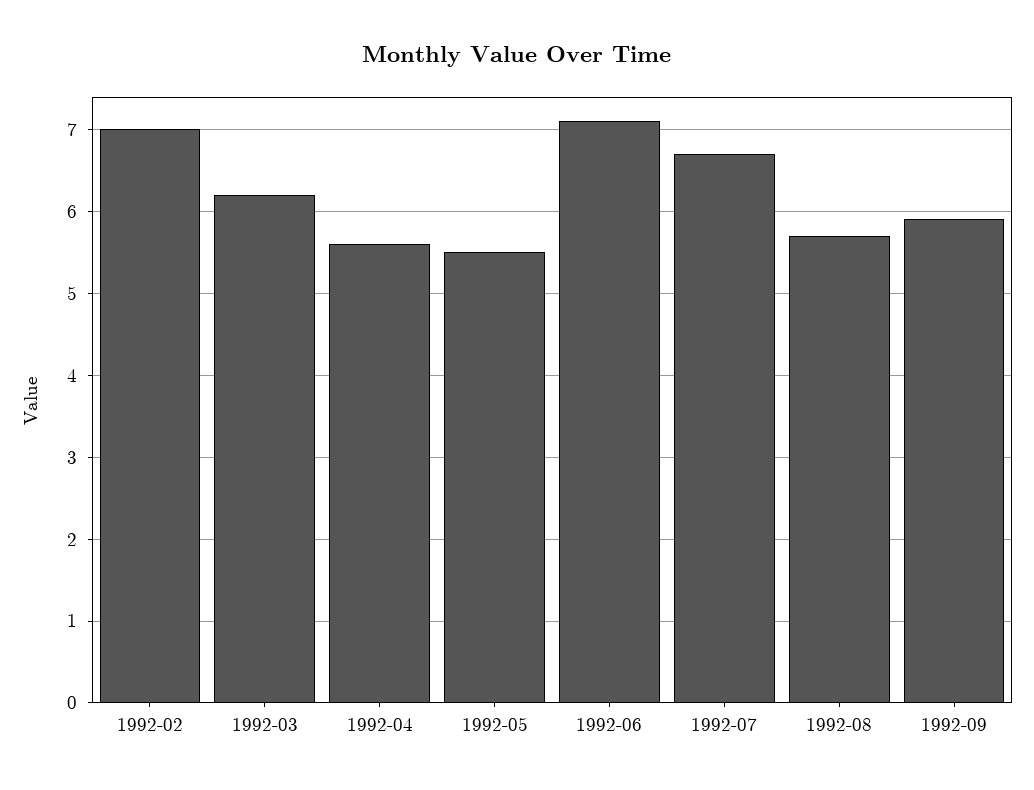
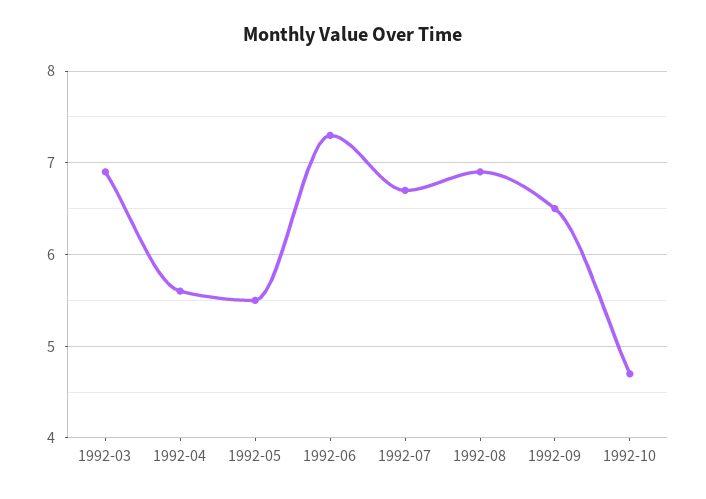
1992-02: 7 -> none
1992-03: 6.2 -> 6.9
1992-06: 7.1 -> 7.3
1992-08: 5.7 -> 6.9
1992-09: 5.9 -> 6.5
1992-10: none -> 4.7

